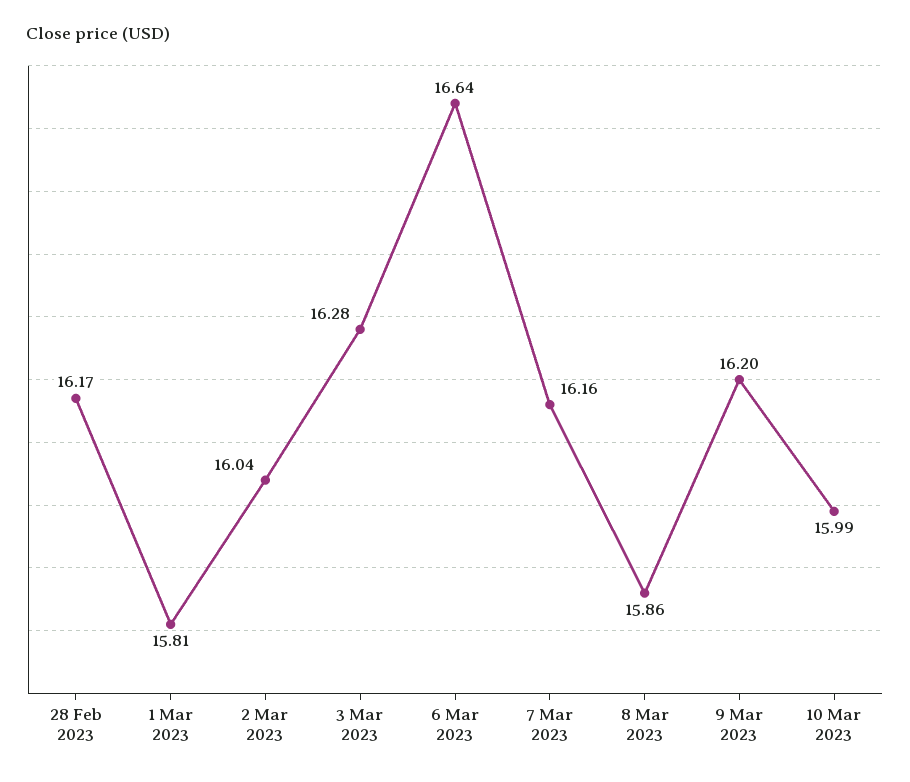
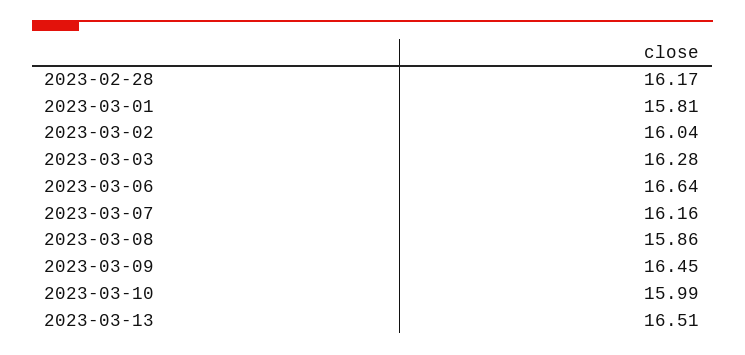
9 Mar 2023: 16.2 -> 16.45
2023-03-13: none -> 16.51

